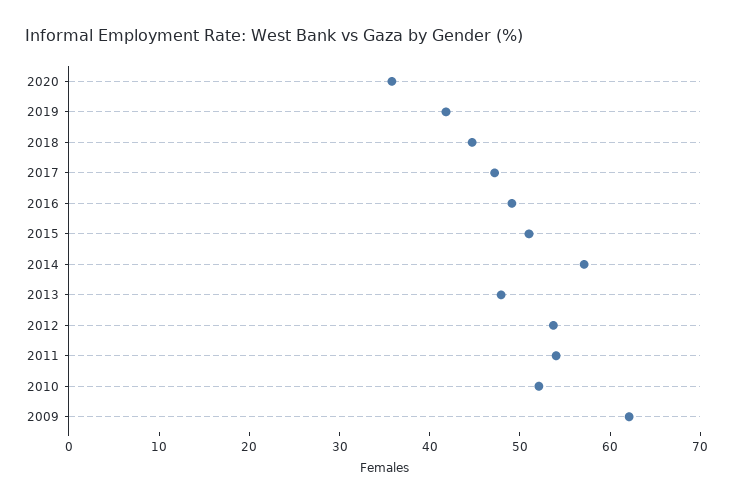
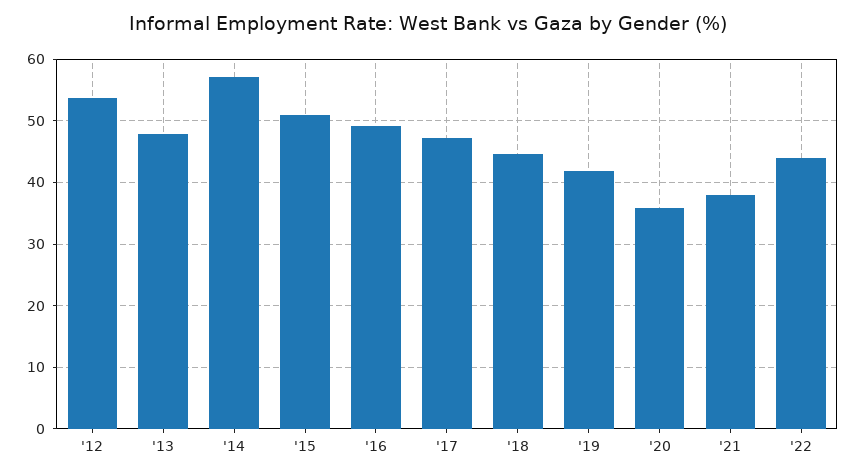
2011: 54 -> none
2010: 52 -> none
2009: 62 -> none
'21: none -> 38
'22: none -> 44

